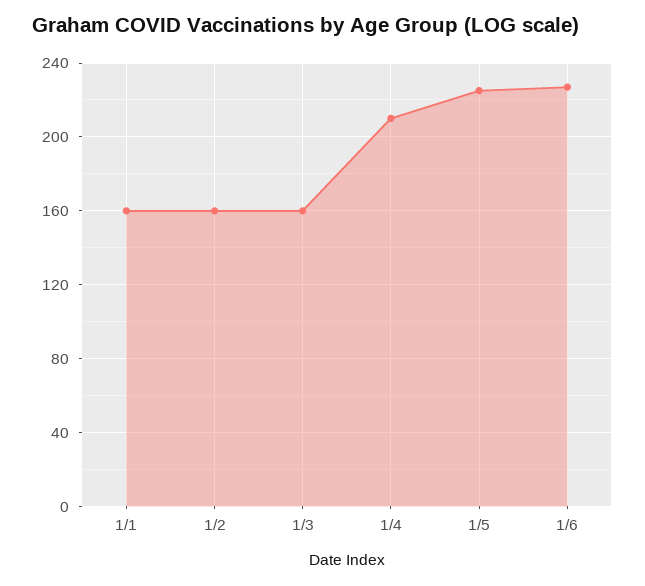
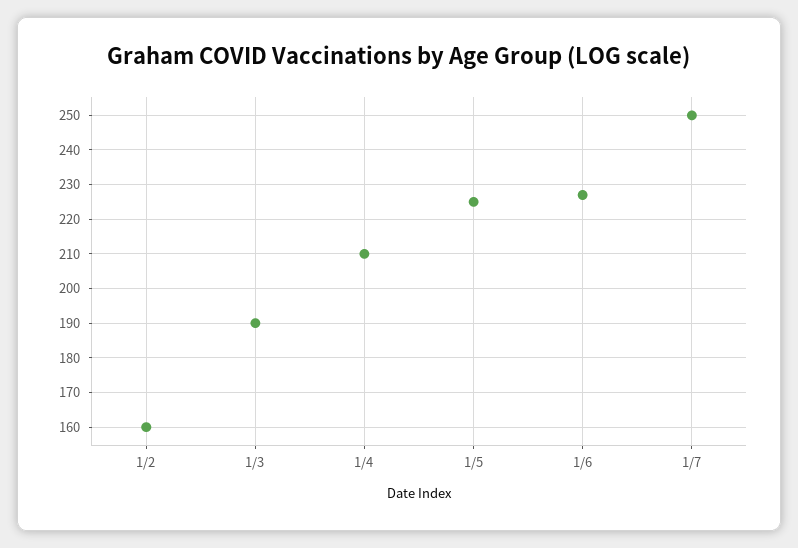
1/1: 160 -> none
1/3: 160 -> 190
1/7: none -> 250

